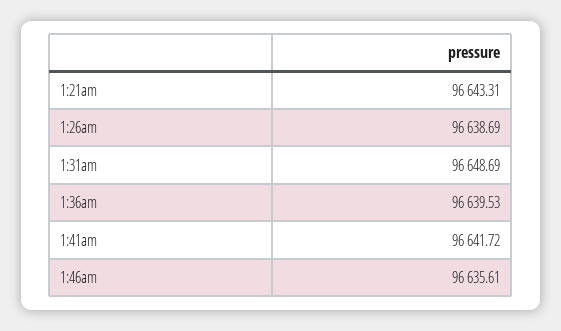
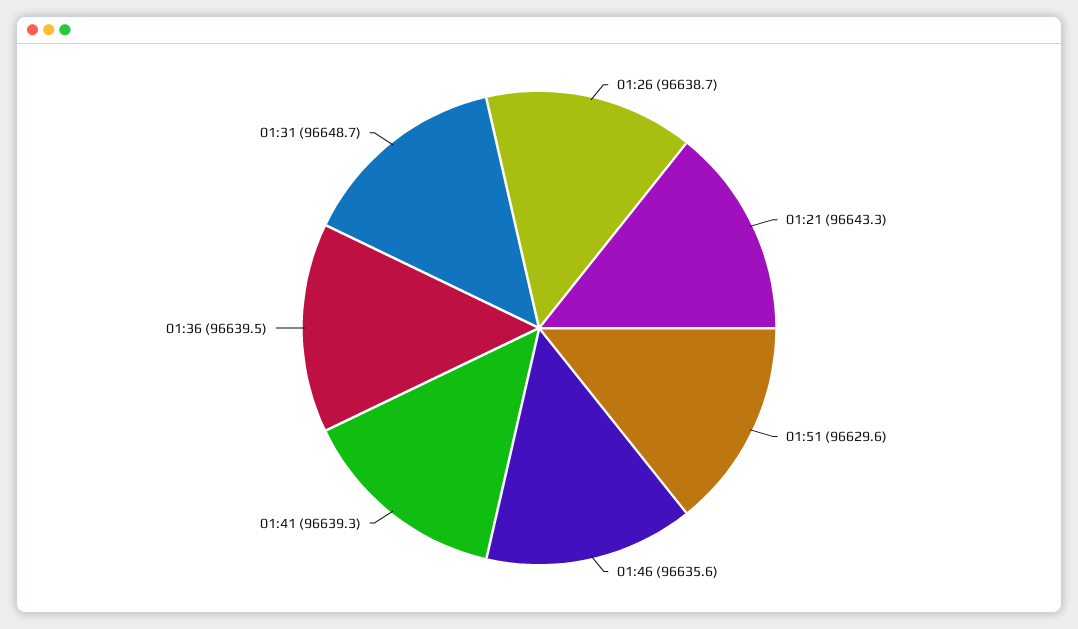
1:41am: 96641.72 -> 96639.3
01:51: none -> 96629.6

